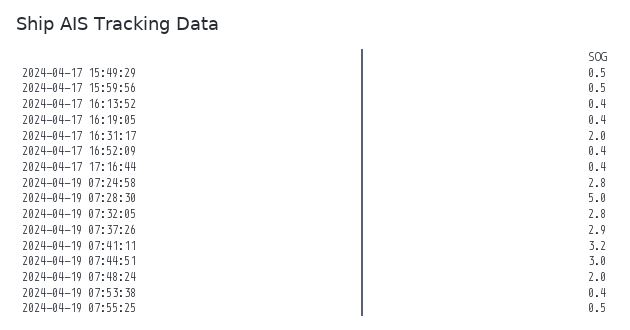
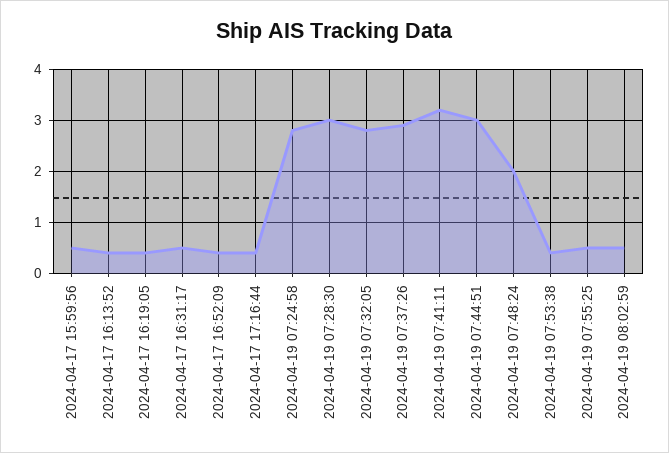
2024-04-17 15:49:29: 0.5 -> none
2024-04-17 16:31:17: 2 -> 0.5
2024-04-19 07:28:30: 5 -> 3
2024-04-19 08:02:59: none -> 0.5

